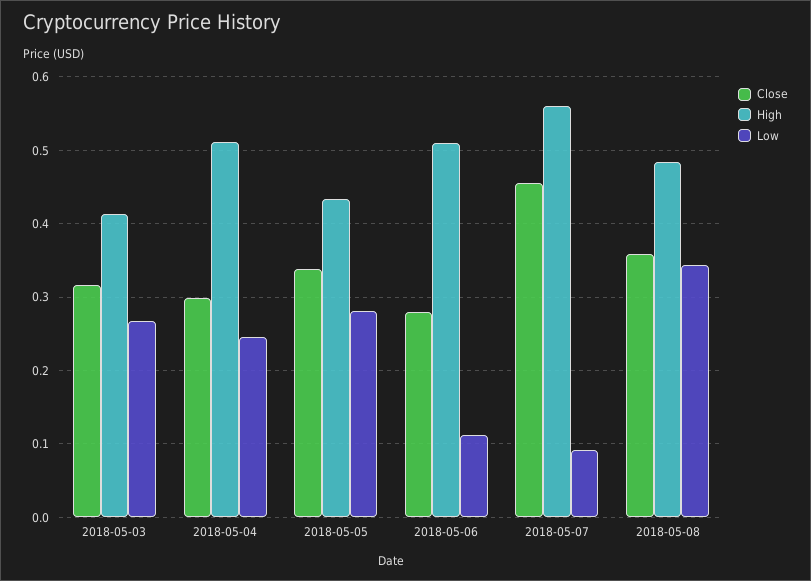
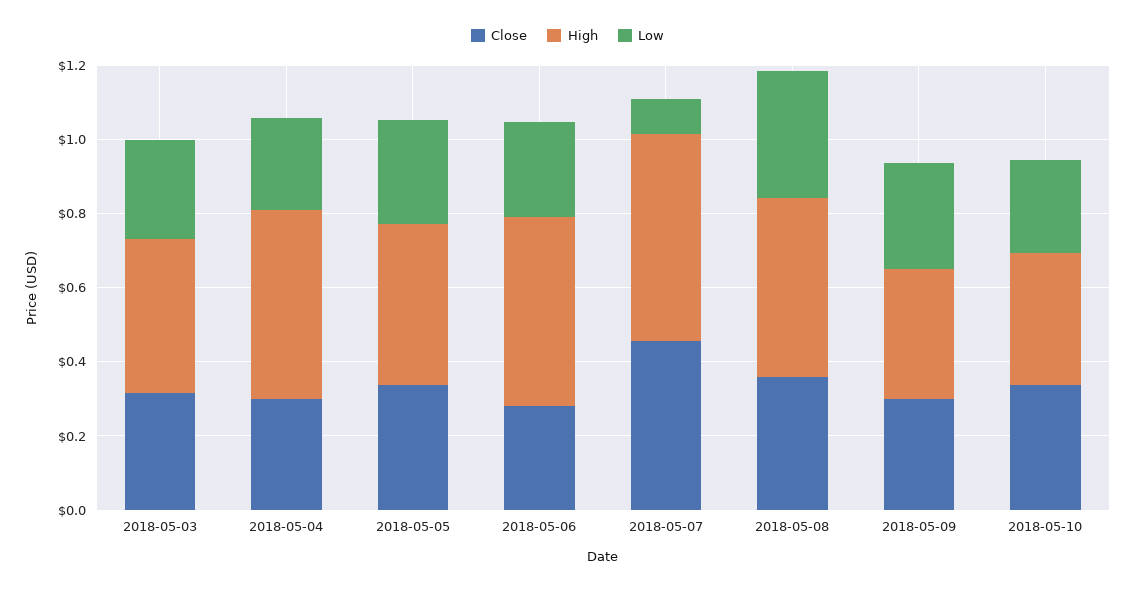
Low, 2018-05-06: 0.11 -> 0.25
Close, 2018-05-09: none -> 0.3
High, 2018-05-09: none -> 0.35
Low, 2018-05-09: none -> 0.3
Close, 2018-05-10: none -> 0.35
High, 2018-05-10: none -> 0.35
Low, 2018-05-10: none -> 0.25

